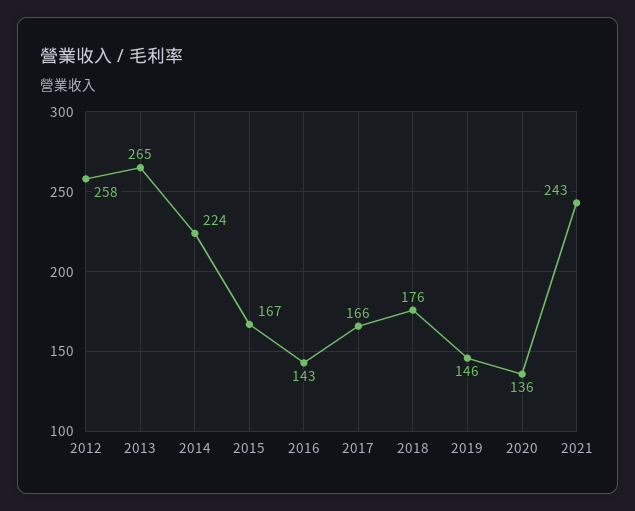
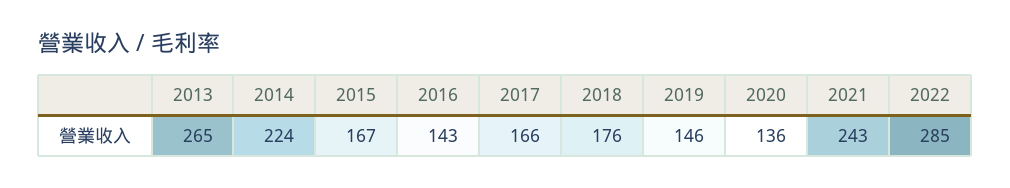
2012: 258 -> none
2022: none -> 285

